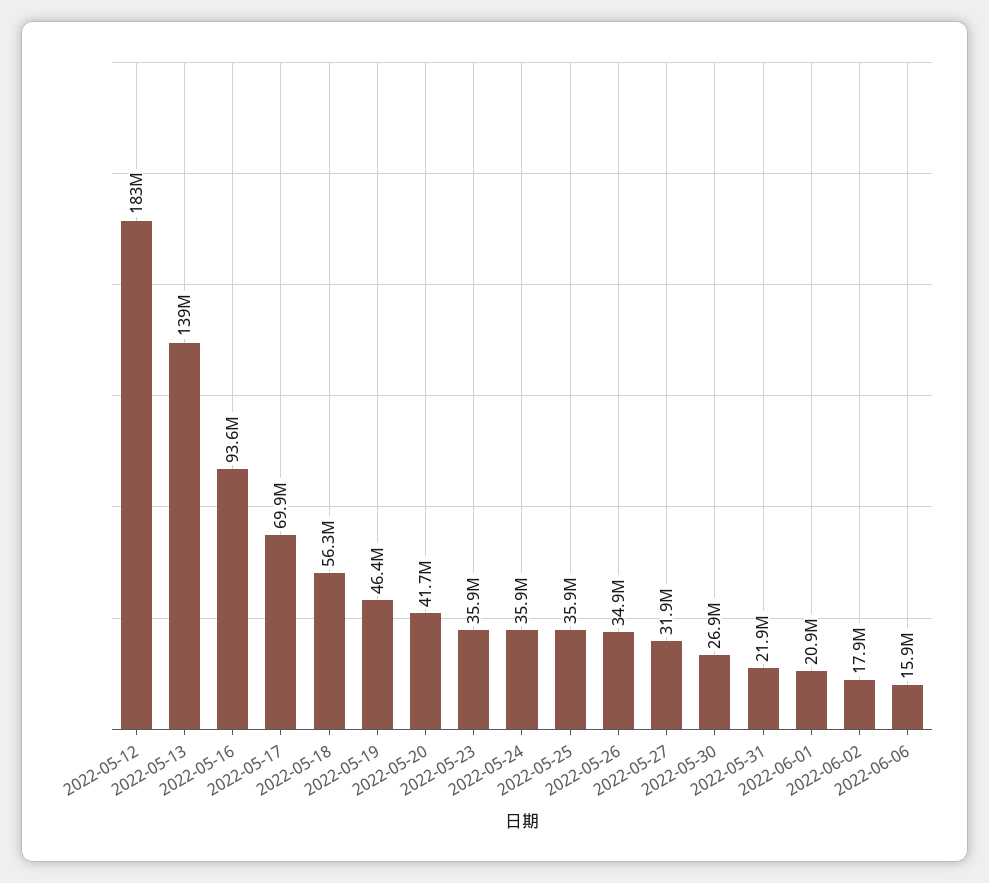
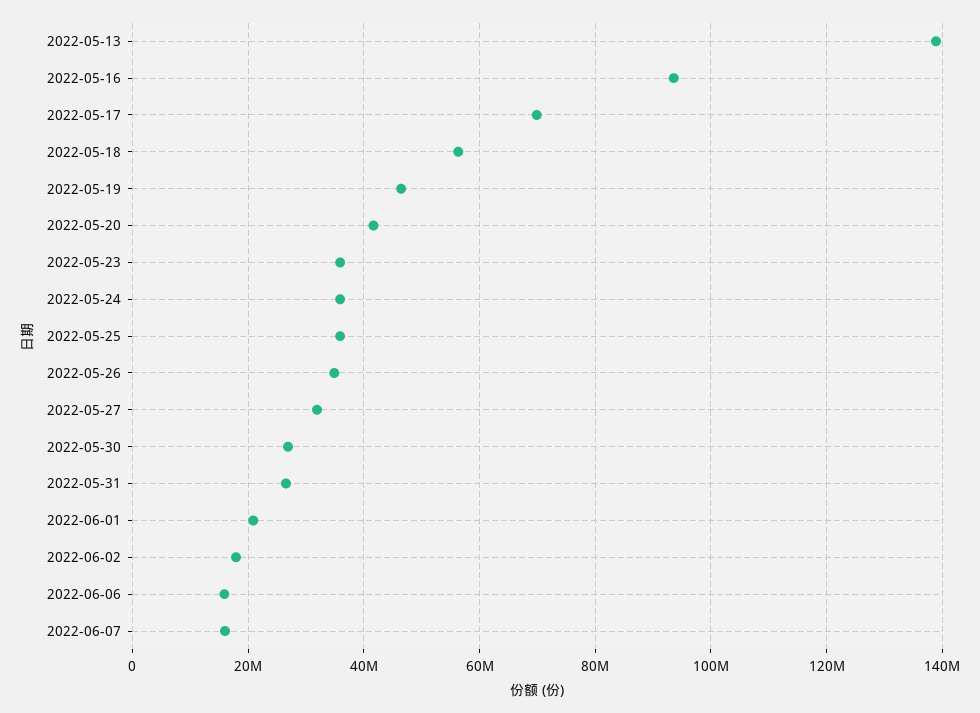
2022-05-12: 183000000 -> none
2022-05-31: 21900000 -> 26000000
2022-06-07: none -> 16000000

